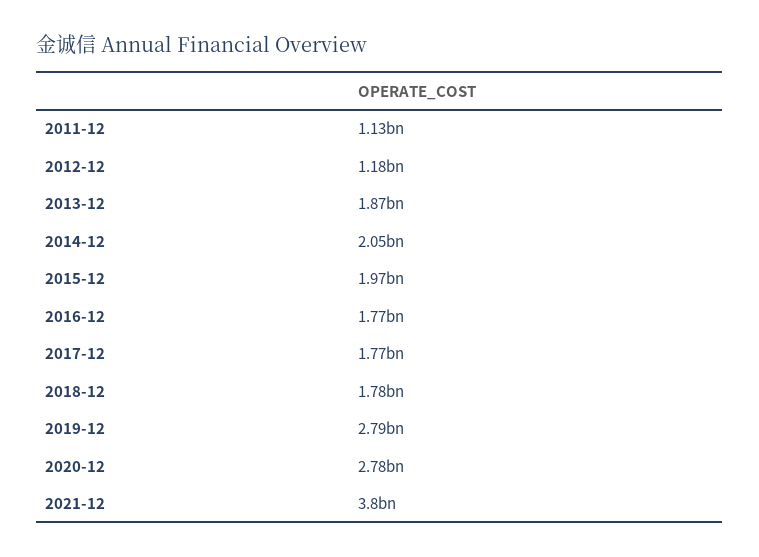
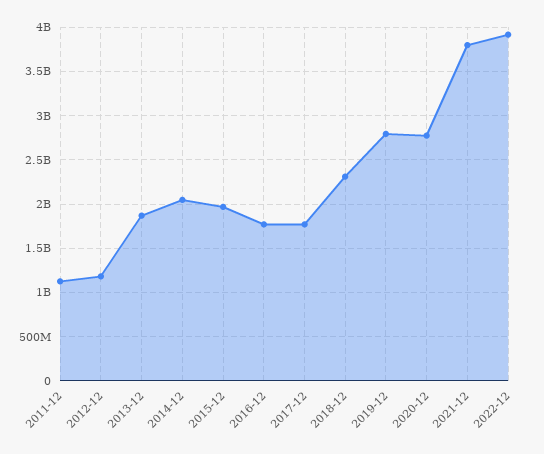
2018-12: 1780000000 -> 2300000000
2022-12: none -> 3900000000

